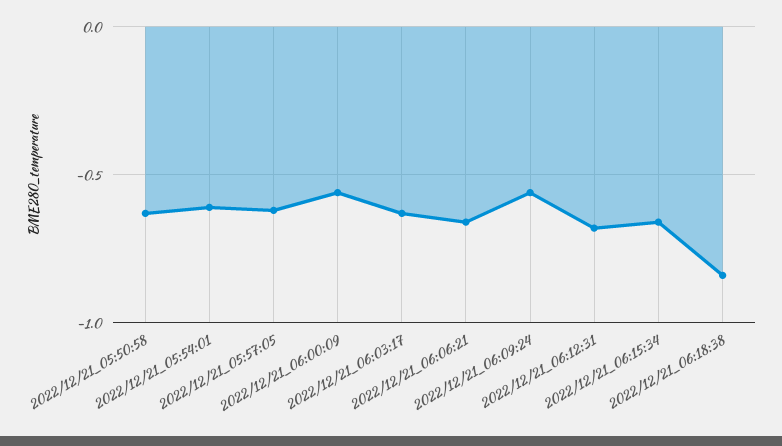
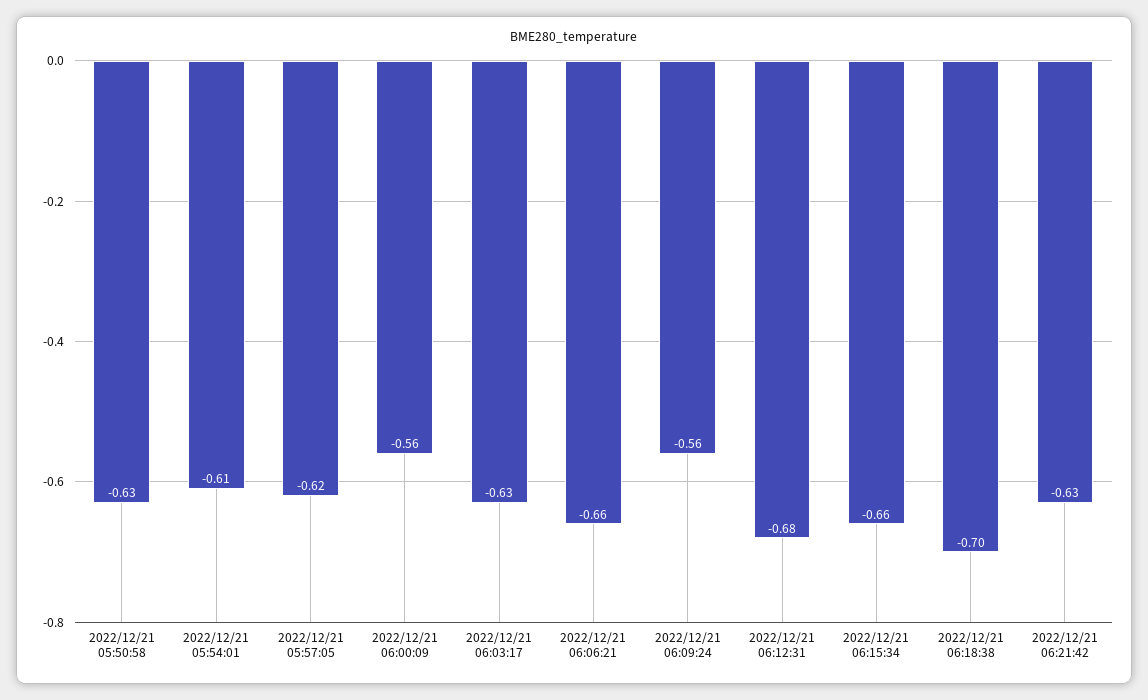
2022/12/21_06:18:38: -0.85 -> -0.7
2022/12/21 06:21:42: none -> -0.63

